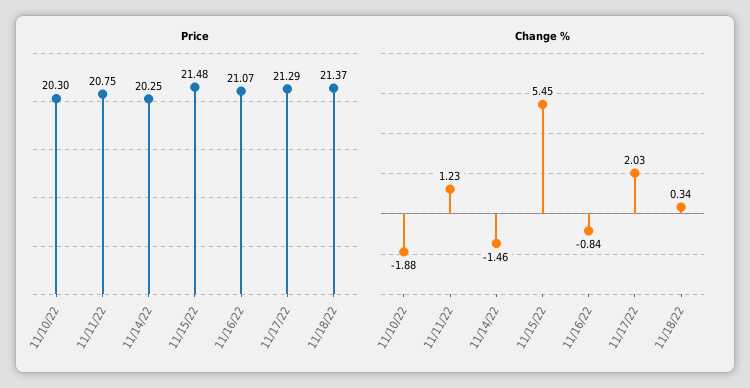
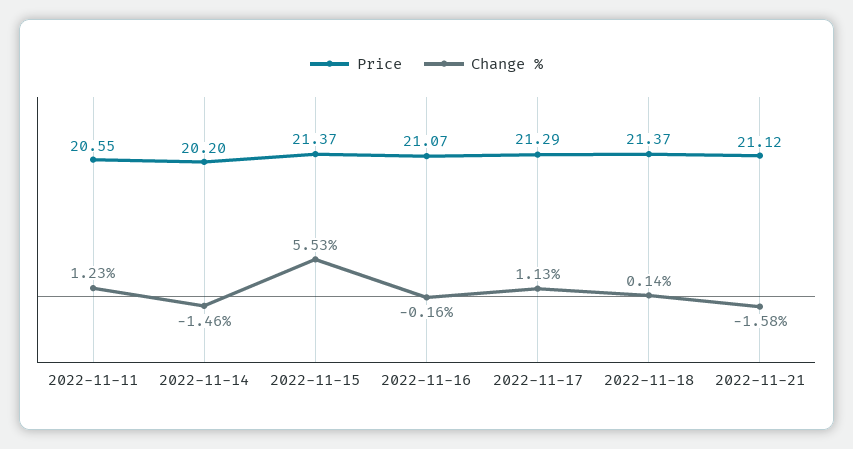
Price, 11/10/22: 20.3 -> none
Price, 11/11/22: 20.75 -> 20.55
Price, 11/14/22: 20.25 -> 20.2
Price, 11/15/22: 21.48 -> 21.37
Change %, 11/10/22: -1.88 -> none
Change %, 11/15/22: 5.45 -> 5.53
Change %, 11/16/22: -0.84 -> -0.16
Change %, 11/17/22: 2.03 -> 1.13
Change %, 11/18/22: 0.34 -> 0.14
Price, 2022-11-21: none -> 21.12
Change %, 2022-11-21: none -> -1.58

